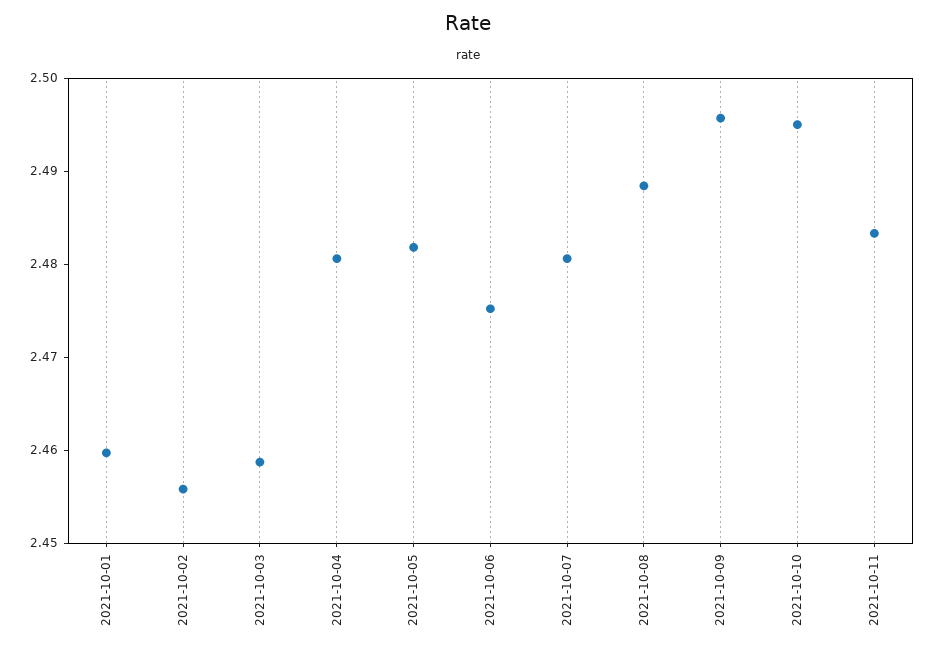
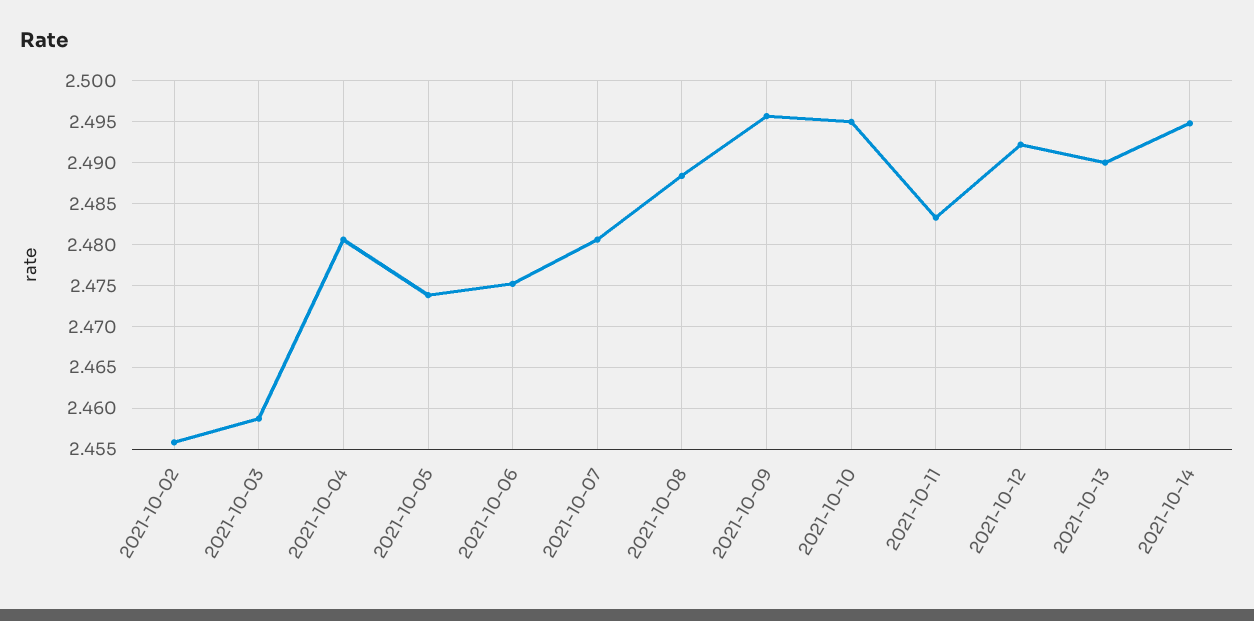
2021-10-01: 2.46 -> none
2021-10-05: 2.482 -> 2.474
2021-10-12: none -> 2.492
2021-10-13: none -> 2.49
2021-10-14: none -> 2.495

